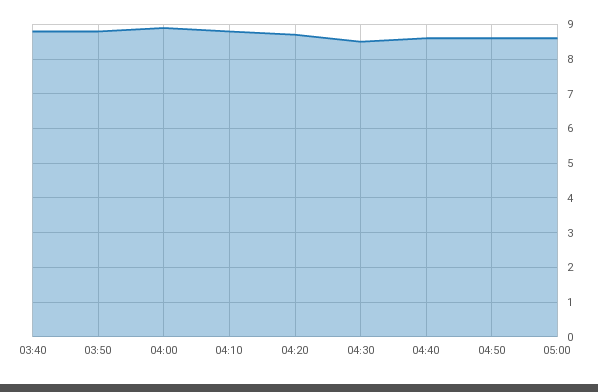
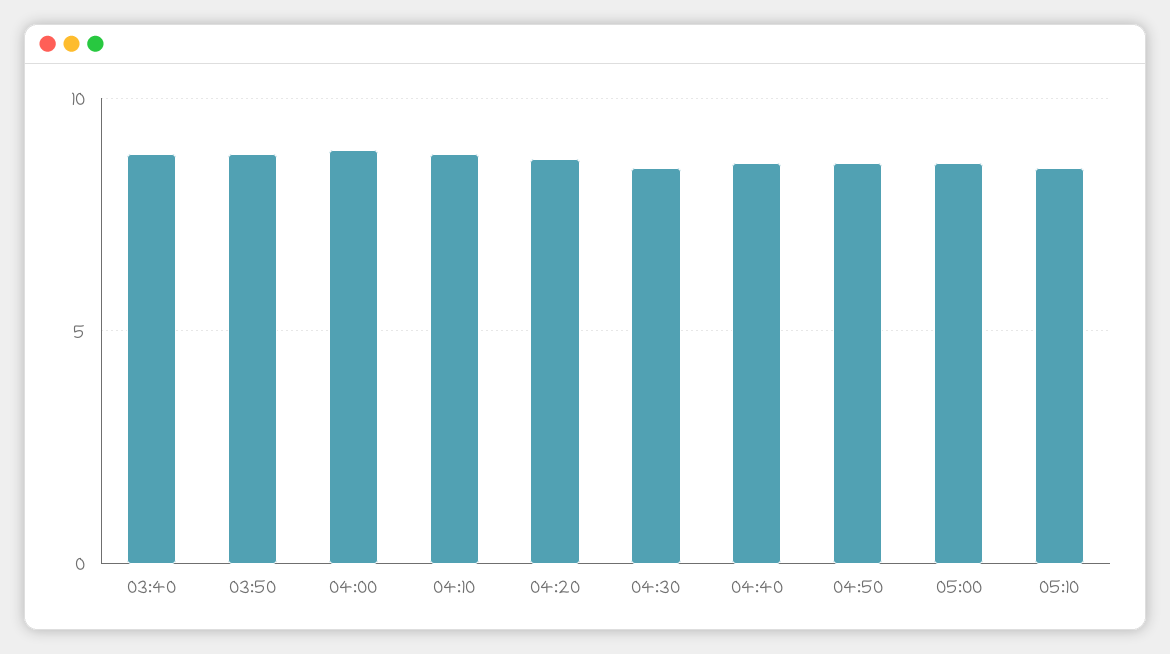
05:10: none -> 8.5

